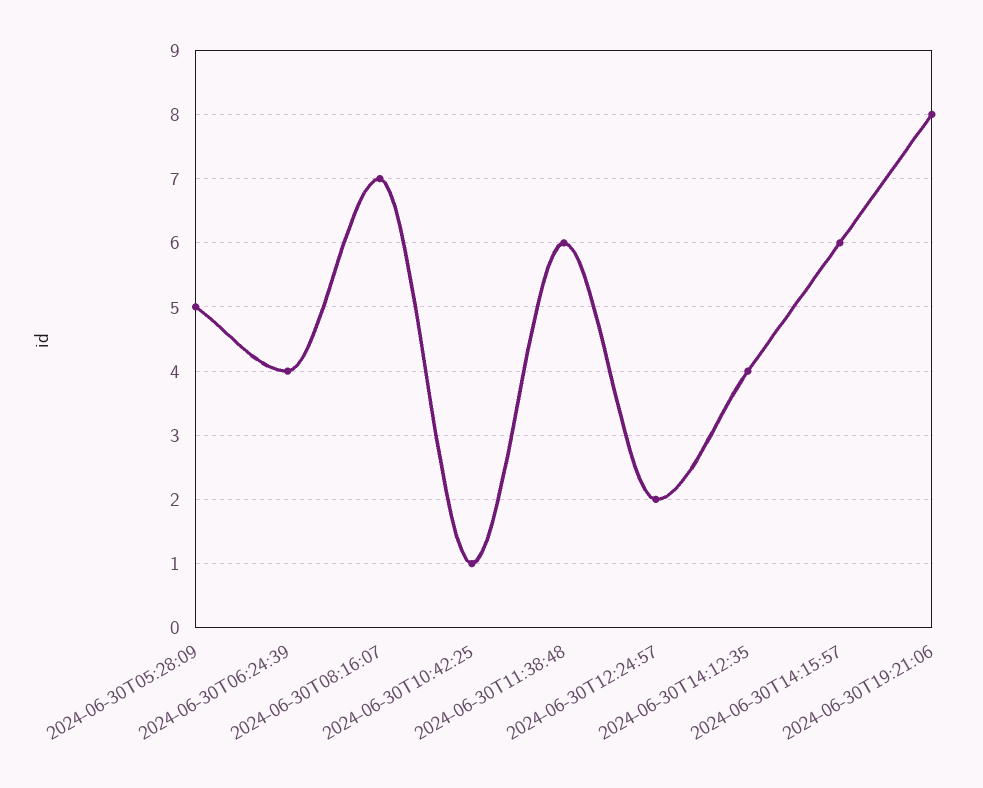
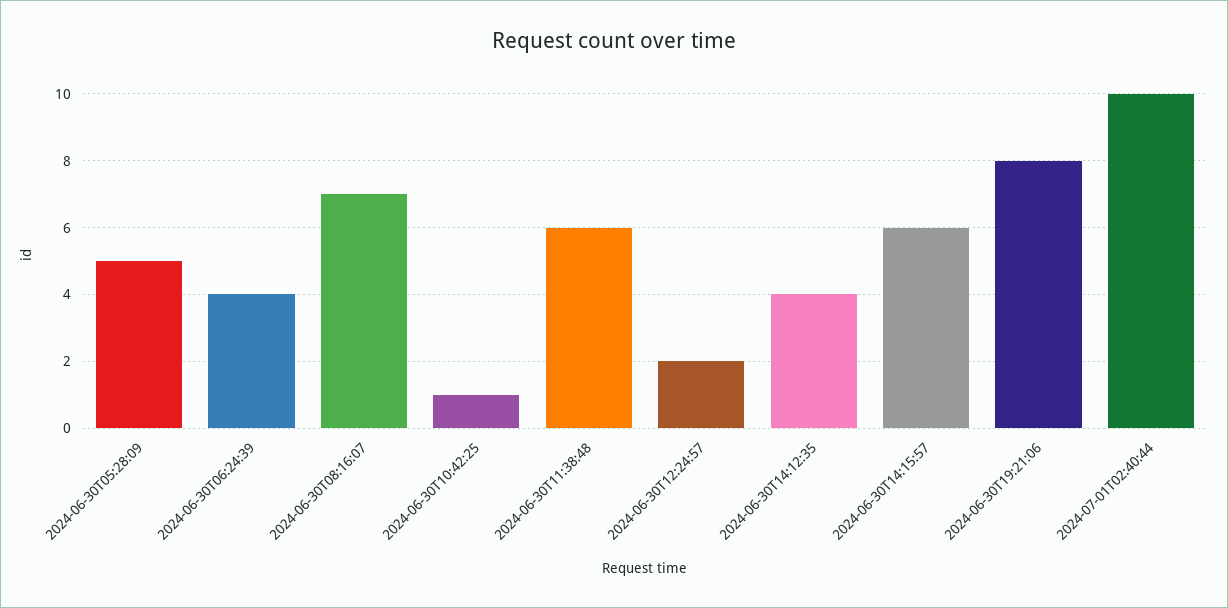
2024-07-01T02:40:44: none -> 10

